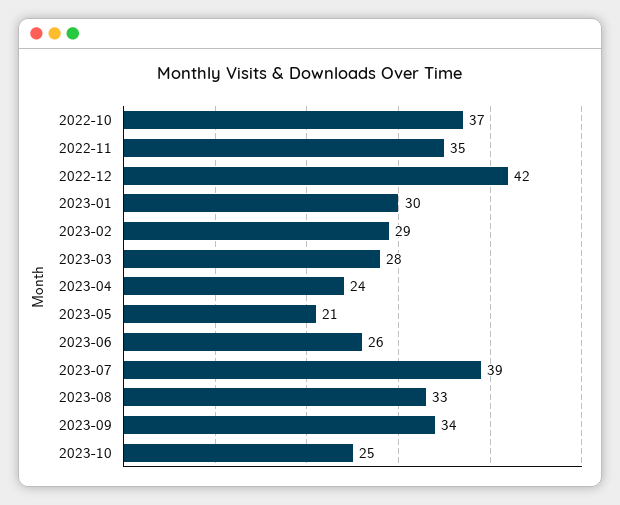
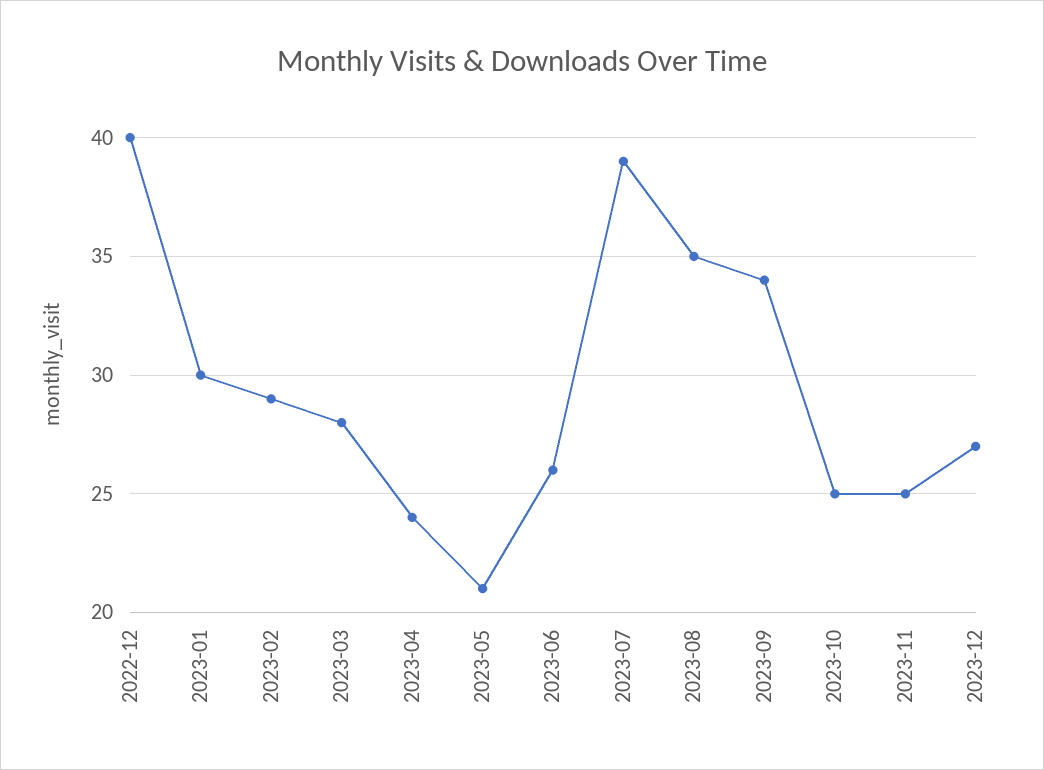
2022-10: 37 -> none
2022-11: 35 -> none
2022-12: 42 -> 40
2023-08: 33 -> 35
2023-11: none -> 25
2023-12: none -> 27

